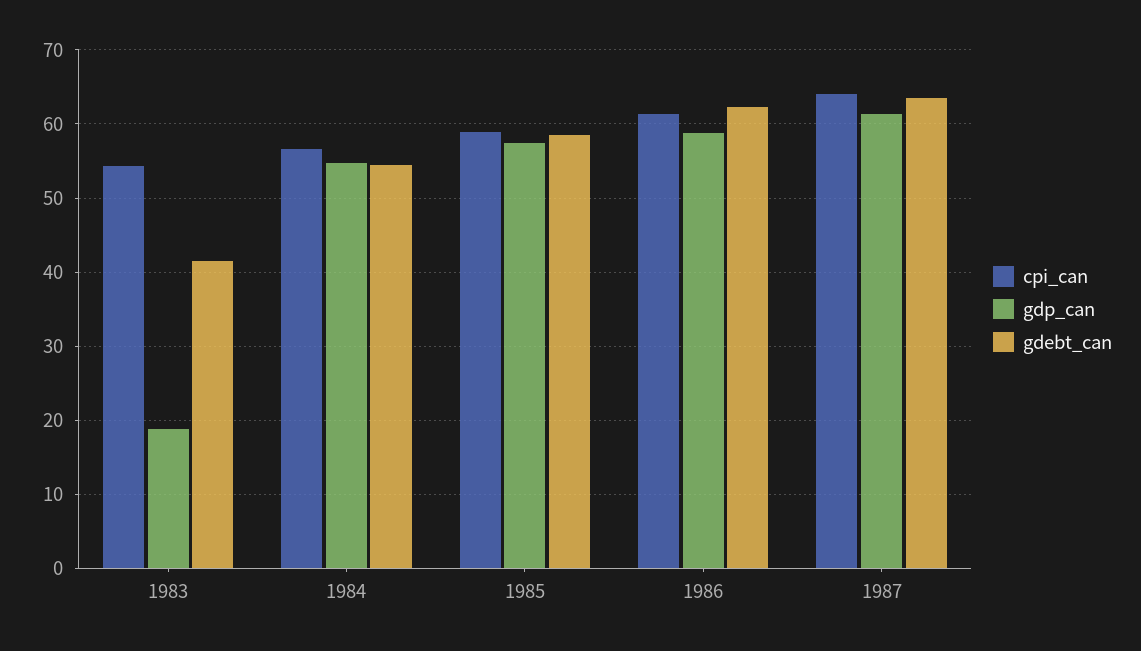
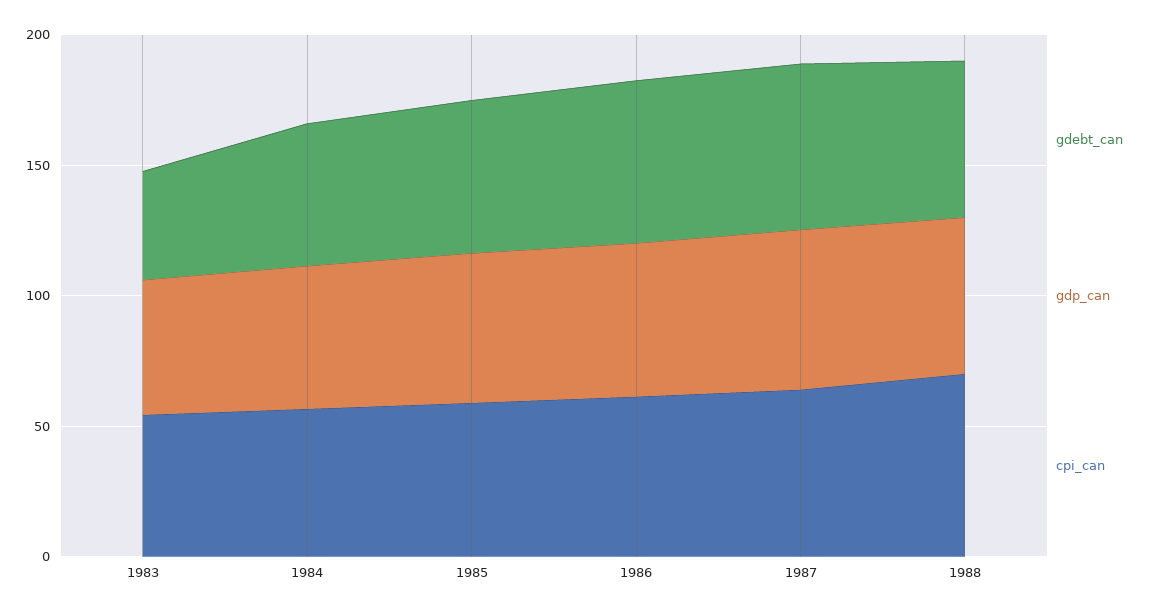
gdp_can, 1983: 19 -> 50
gdebt_can, 1988: none -> 60
gdp_can, 1988: none -> 60
cpi_can, 1988: none -> 70

